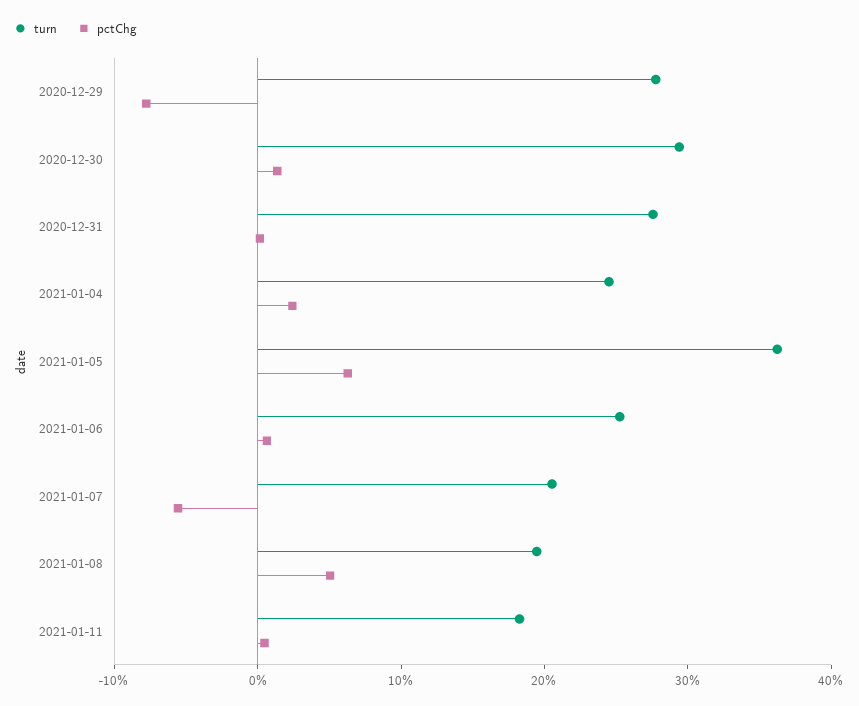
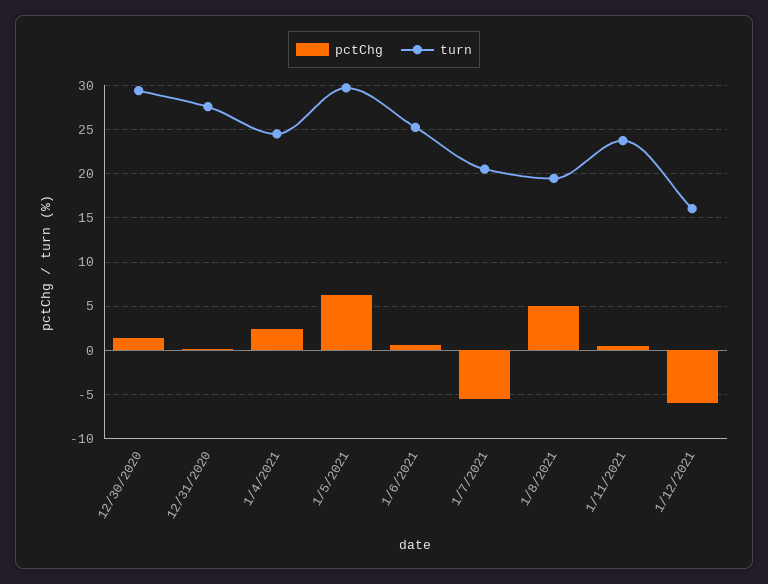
turn, 2020-12-29: 28 -> none
pctChg, 2020-12-29: -8 -> none
turn, 2021-01-05: 36 -> 30
turn, 2021-01-11: 18 -> 24
pctChg, 1/12/2021: none -> -6
turn, 1/12/2021: none -> 16

